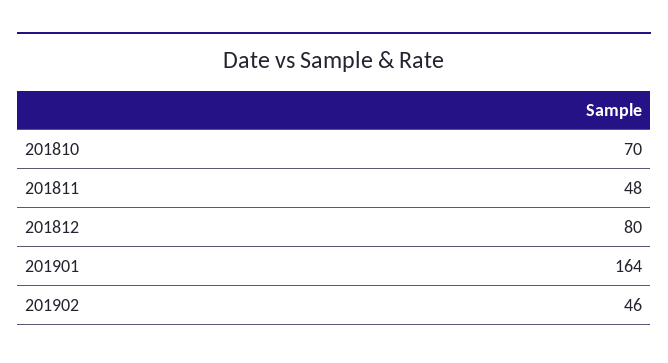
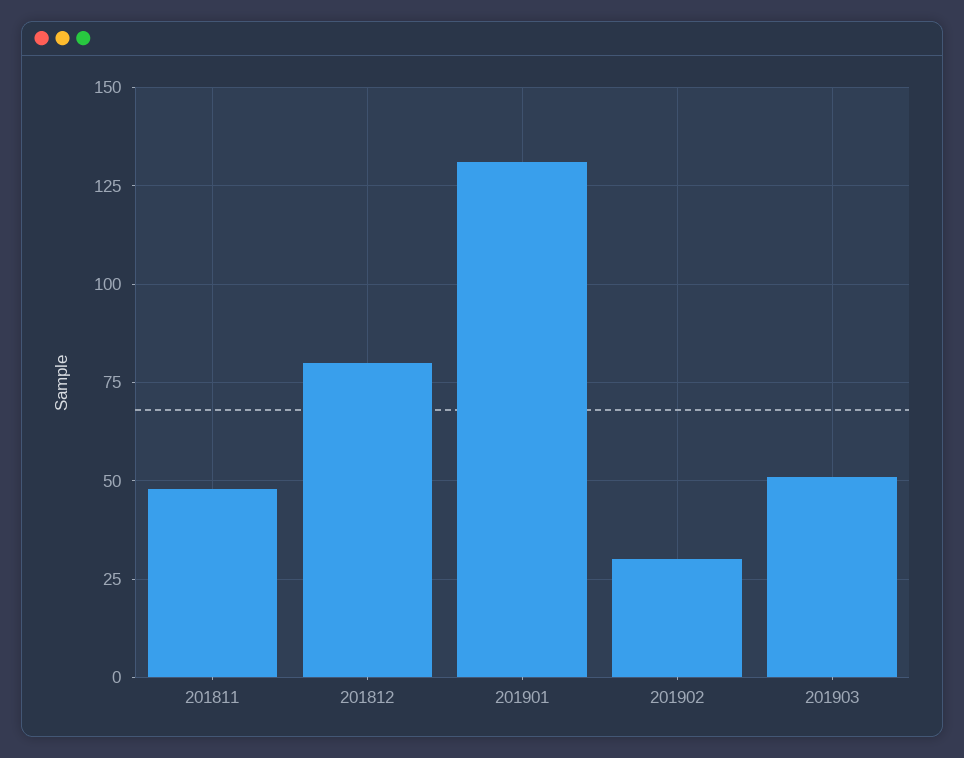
201810: 70 -> none
201901: 164 -> 130
201902: 46 -> 30
201903: none -> 50

